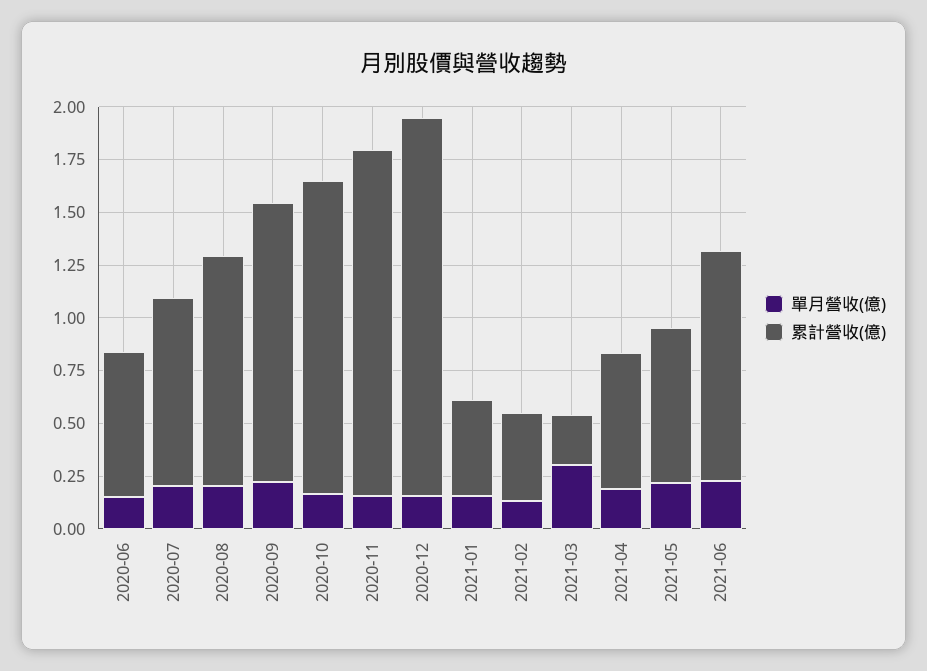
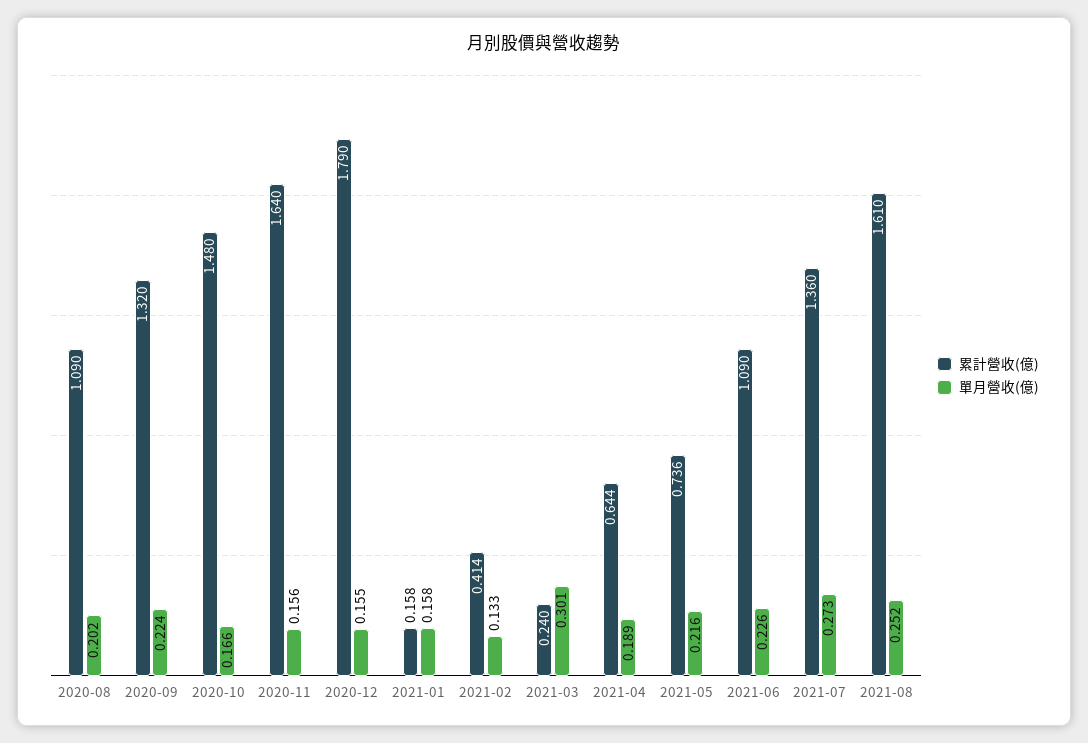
單月營收(億), 2020-06: 0.15 -> none
累計營收(億), 2020-06: 0.7 -> none
單月營收(億), 2020-07: 0.2 -> none
累計營收(億), 2020-07: 0.9 -> none
累計營收(億), 2021-01: 0.45 -> 0.158
累計營收(億), 2021-07: none -> 1.36
單月營收(億), 2021-07: none -> 0.273
累計營收(億), 2021-08: none -> 1.61
單月營收(億), 2021-08: none -> 0.252

